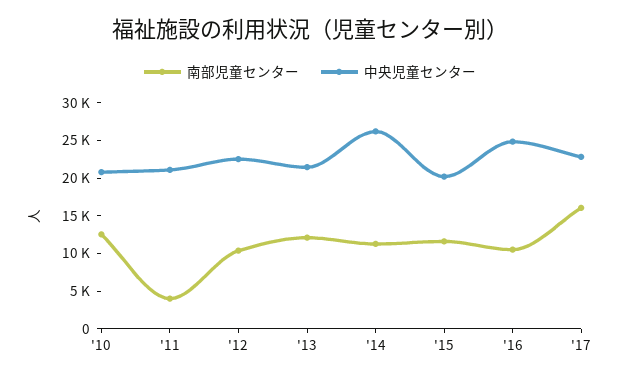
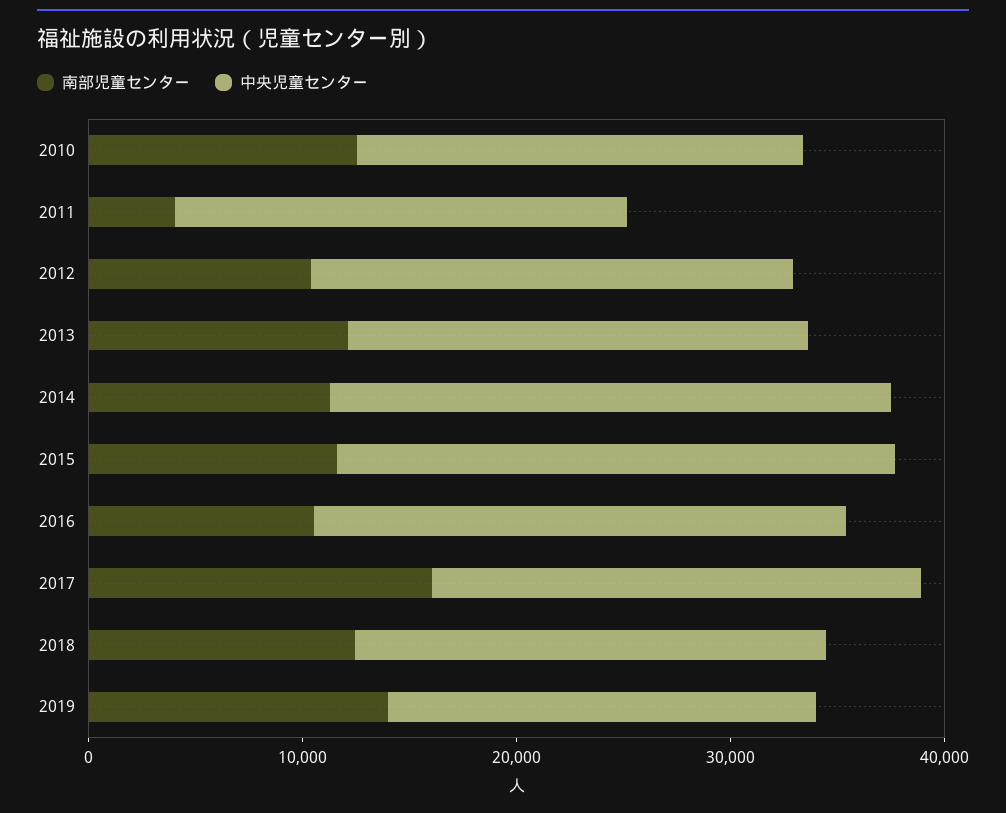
中央児童センター, '15: 20000 -> 26000
南部児童センター, 2018: none -> 12000
中央児童センター, 2018: none -> 22000
南部児童センター, 2019: none -> 14000
中央児童センター, 2019: none -> 20000

